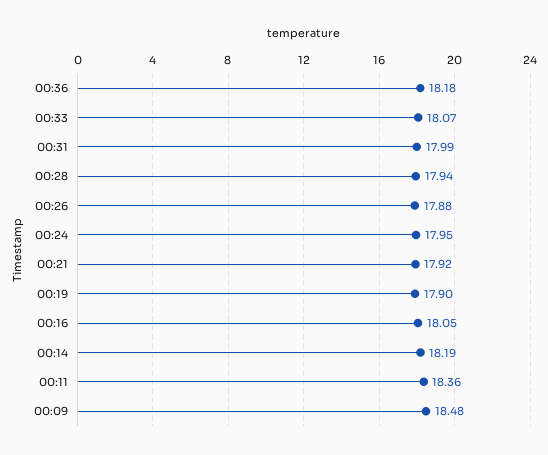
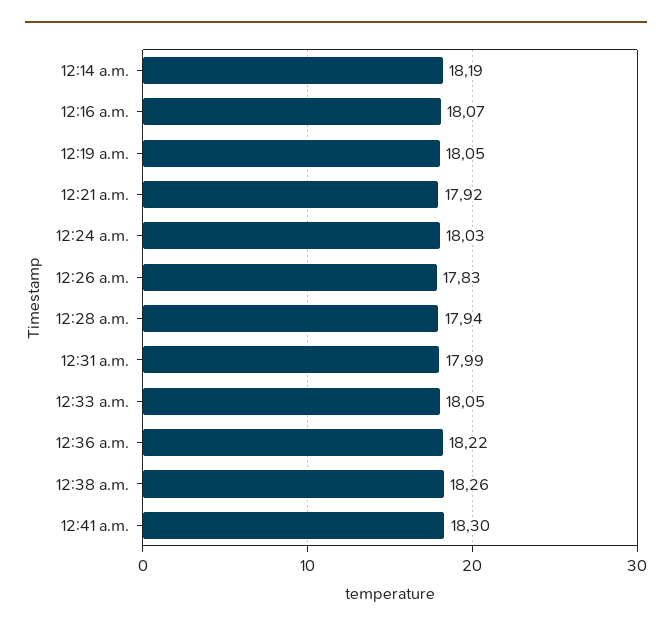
00:36: 18.18 -> 18.22
00:33: 18.07 -> 18.05
00:26: 17.88 -> 17.83
00:24: 17.95 -> 18.03
00:19: 17.9 -> 18.05
00:16: 18.05 -> 18.07
00:11: 18.36 -> none
00:09: 18.48 -> none
12:38 a.m.: none -> 18.26
12:41 a.m.: none -> 18.3

